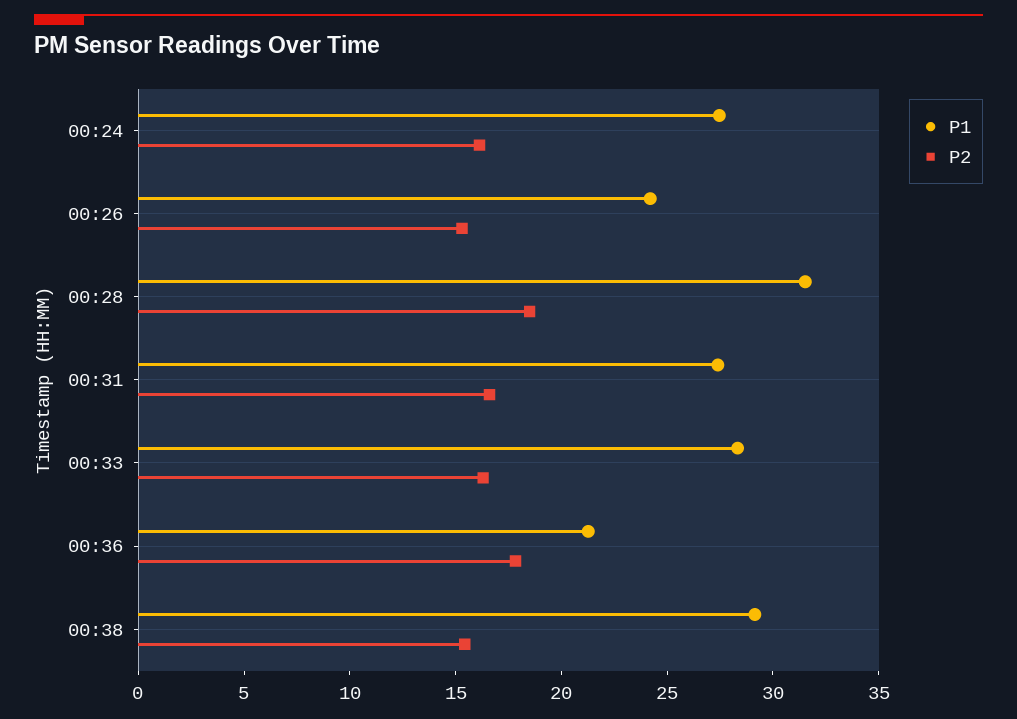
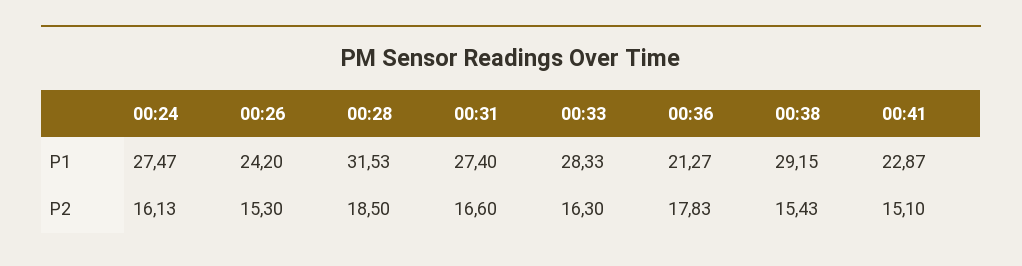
P1, 00:41: none -> 22.87
P2, 00:41: none -> 15.1

